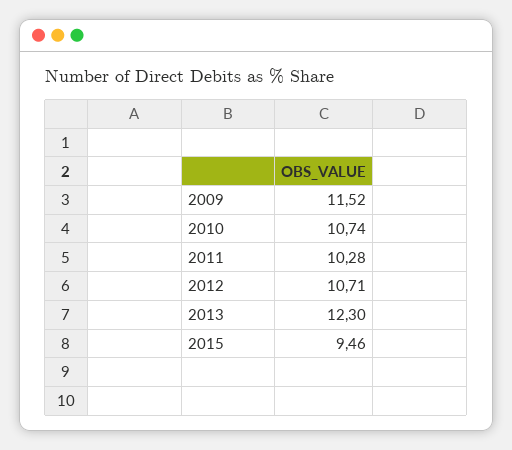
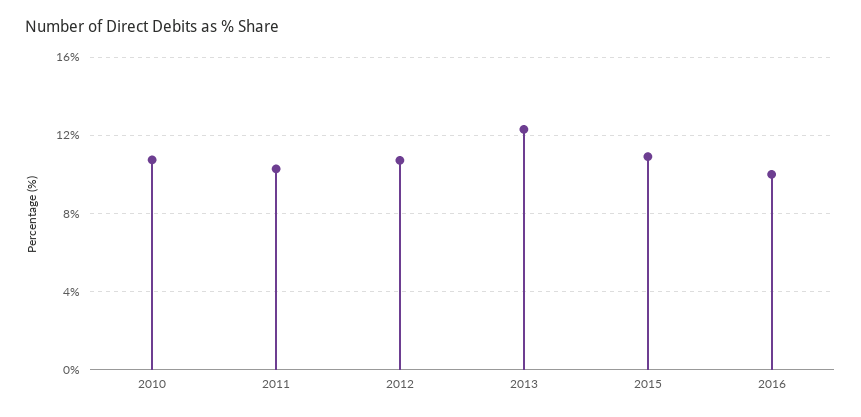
2009: 11.52 -> none
2015: 9.46 -> 11
2016: none -> 10

